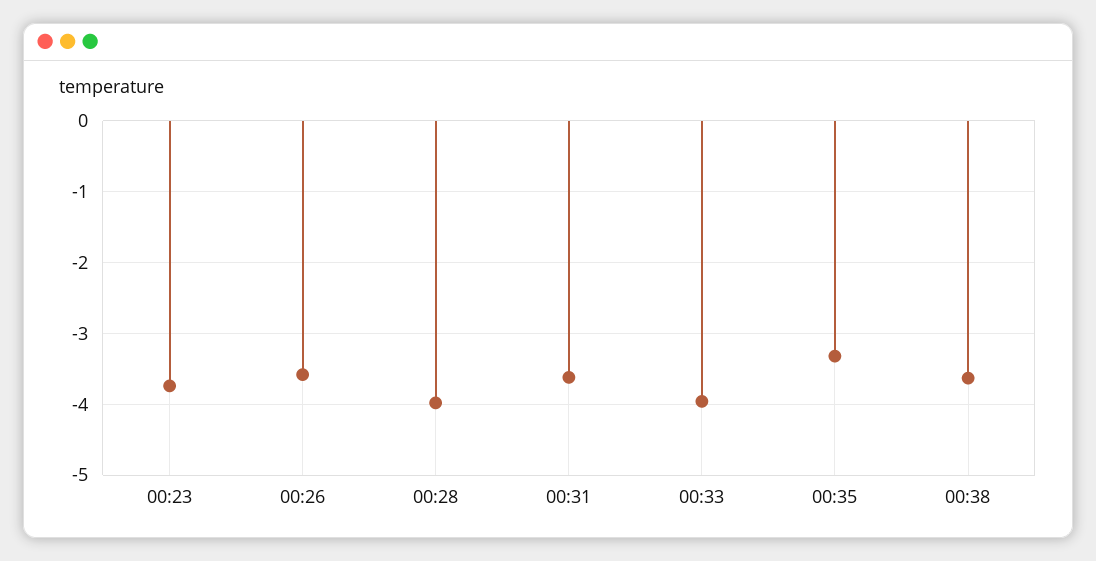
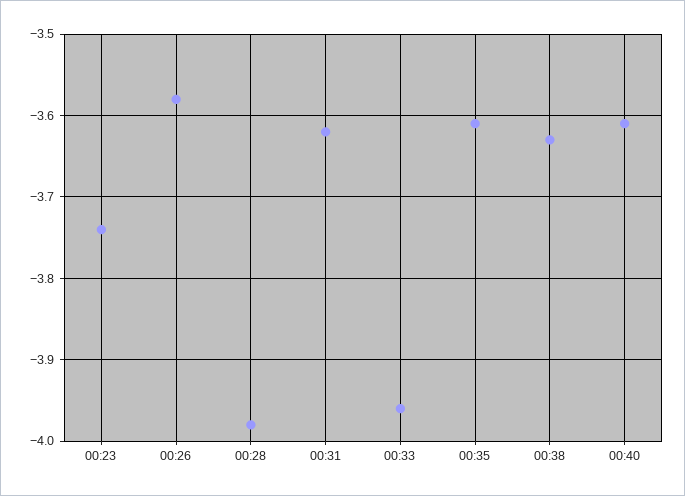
00:35: -3.3 -> -3.61
00:40: none -> -3.61

